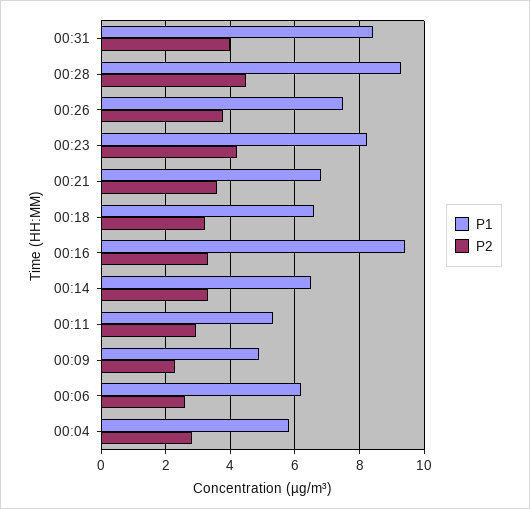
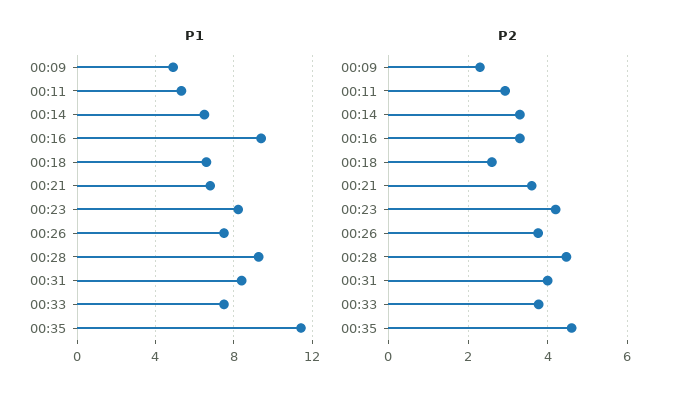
P2, 00:18: 3.2 -> 2.6
P1, 00:06: 6.2 -> none
P2, 00:06: 2.6 -> none
P1, 00:04: 5.8 -> none
P2, 00:04: 2.8 -> none
P1, 00:33: none -> 7.5
P1, 00:35: none -> 11.5
P2, 00:33: none -> 3.8
P2, 00:35: none -> 4.6

